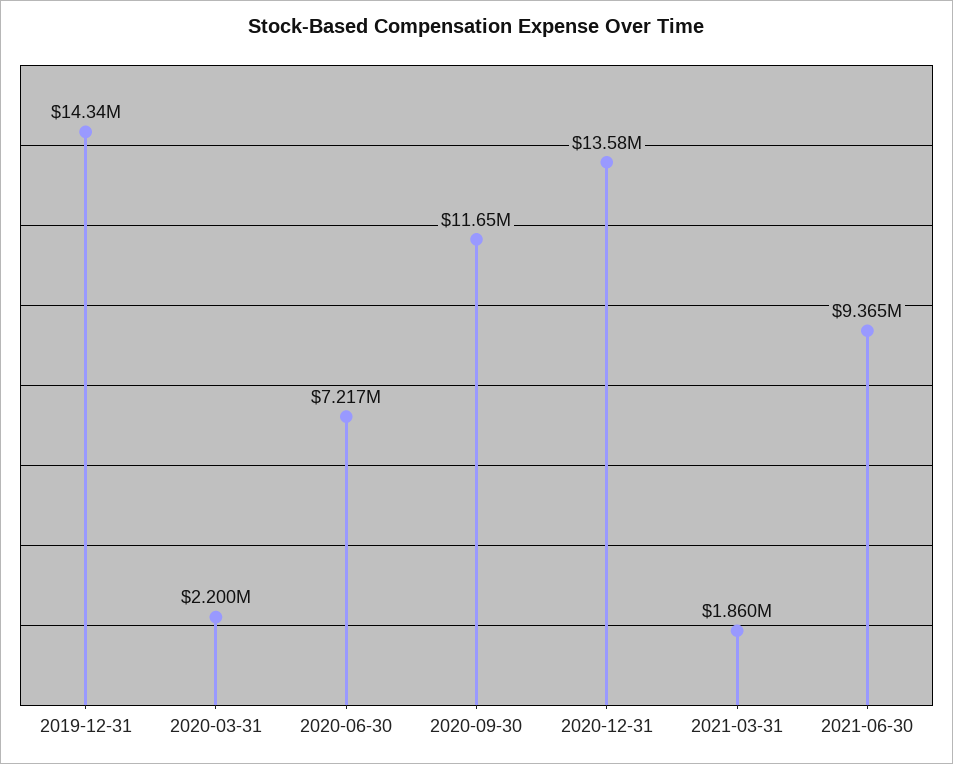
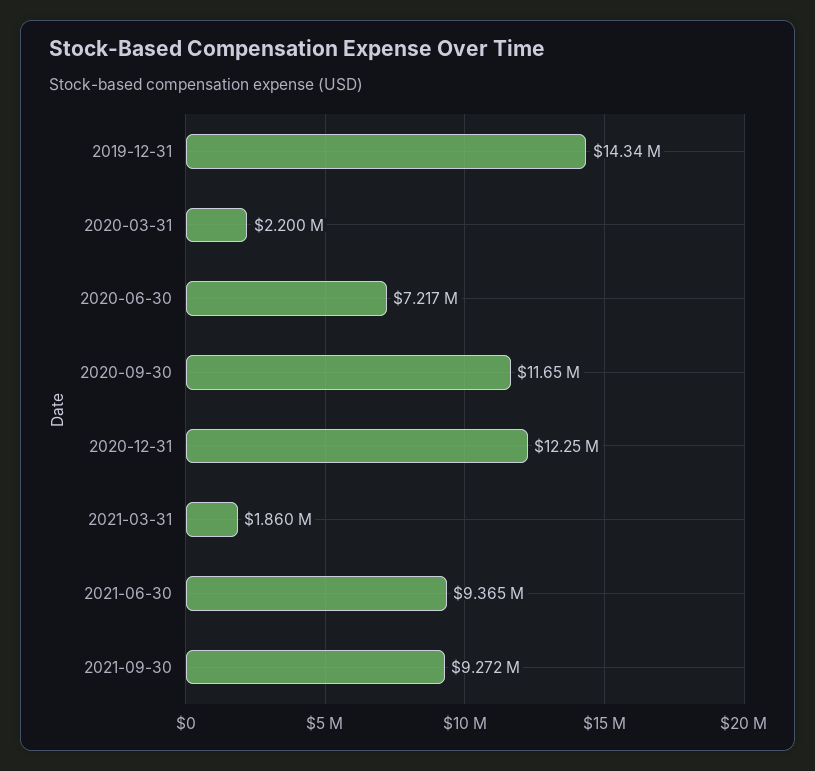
2020-12-31: 13580000 -> 12250000
2021-09-30: none -> 9272000

